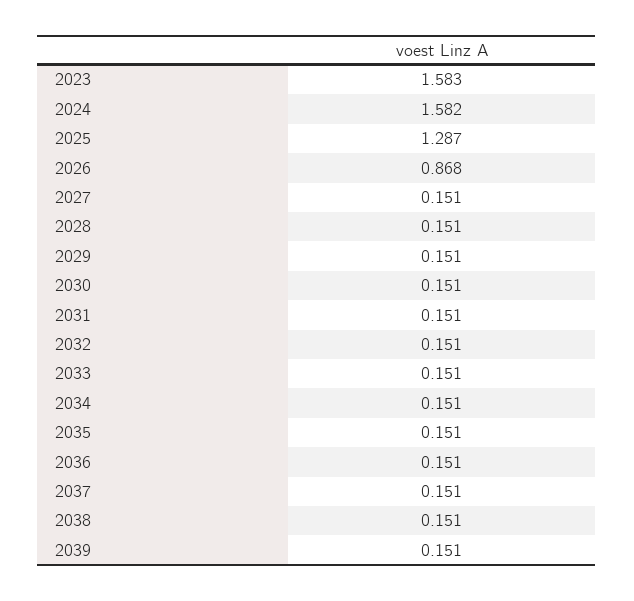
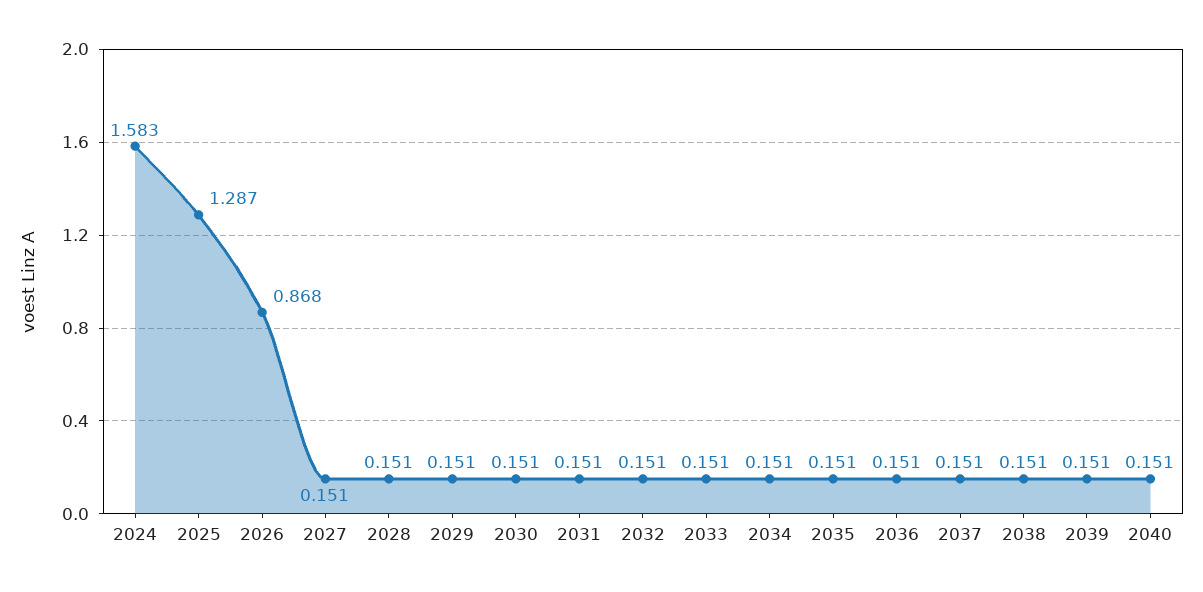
2023: 1.583 -> none
2024: 1.582 -> 1.583
2040: none -> 0.151

